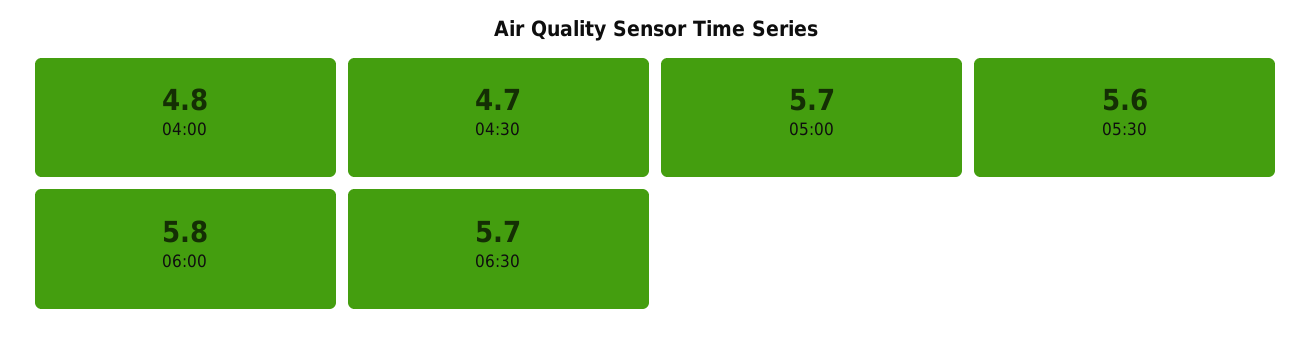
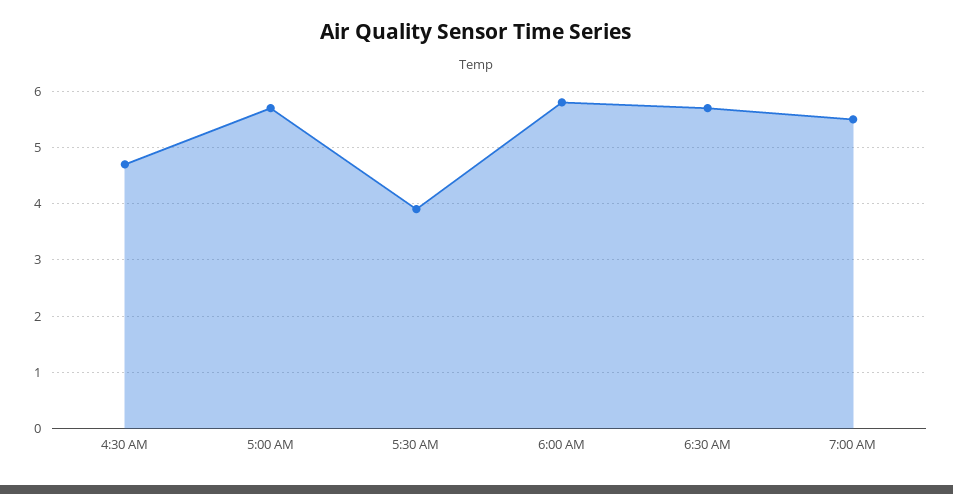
04:00: 4.8 -> none
05:30: 5.6 -> 4
7:00 AM: none -> 5.5

